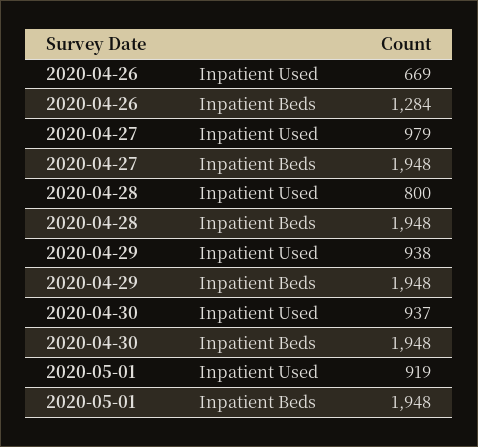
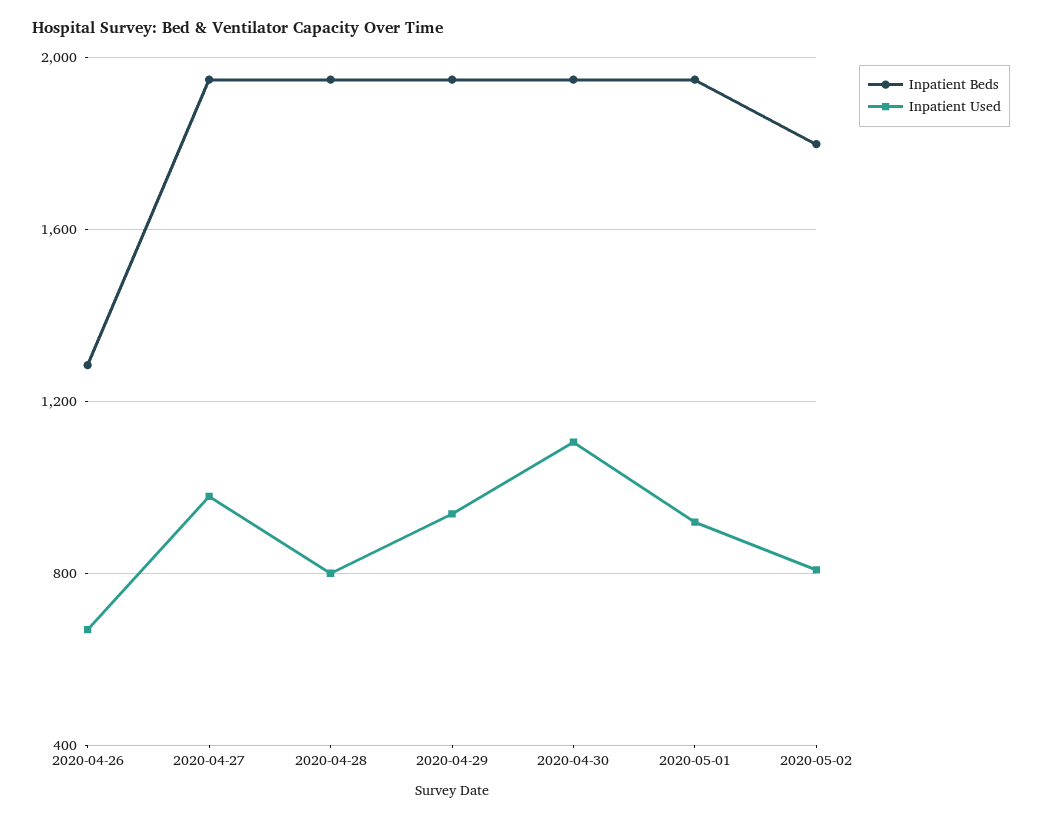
Inpatient Used, 2020-04-30: 937 -> 1100
Inpatient Beds, 2020-05-02: none -> 1800
Inpatient Used, 2020-05-02: none -> 800

